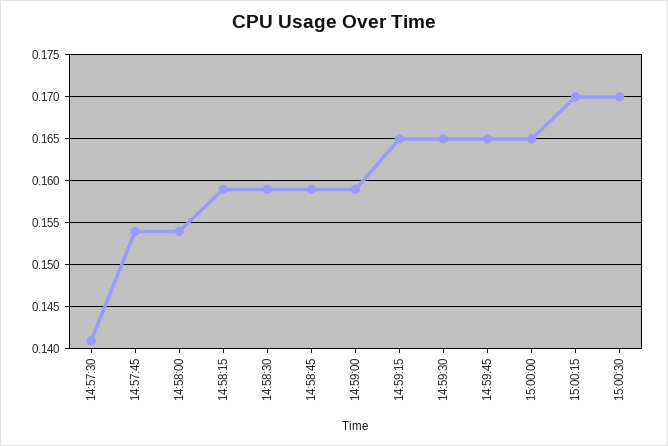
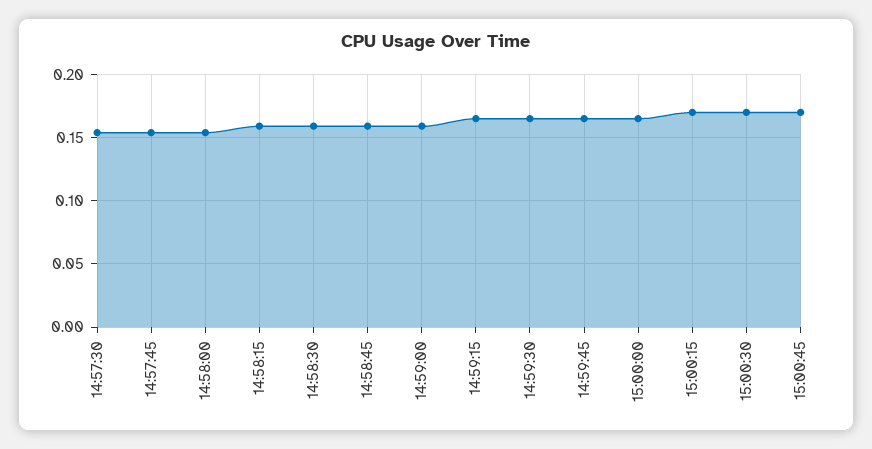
14:57:30: 0.141 -> 0.155
15:00:45: none -> 0.17

